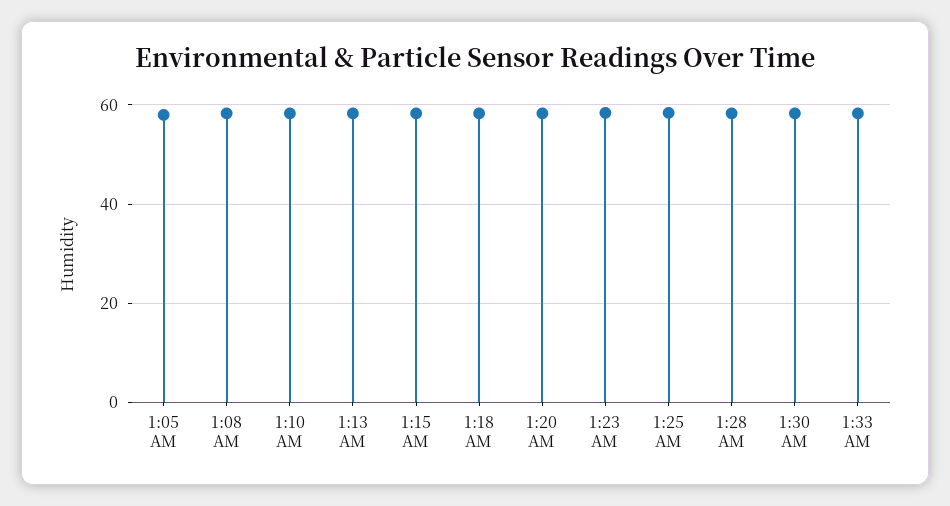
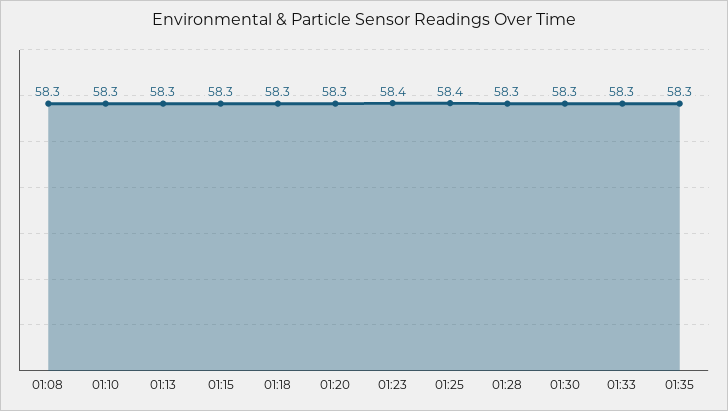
1:05 AM: 58 -> none
01:35: none -> 58.3

